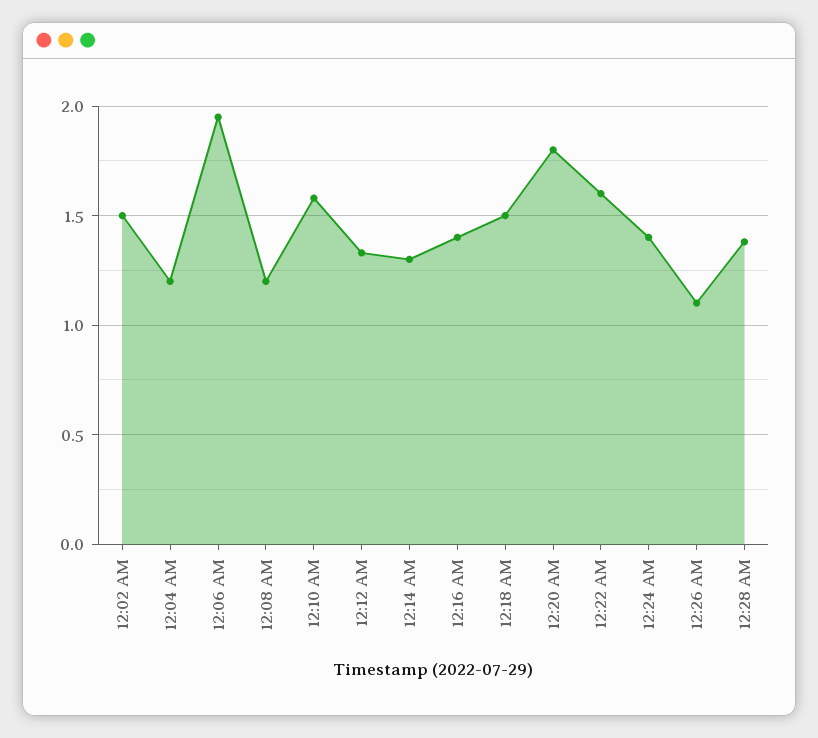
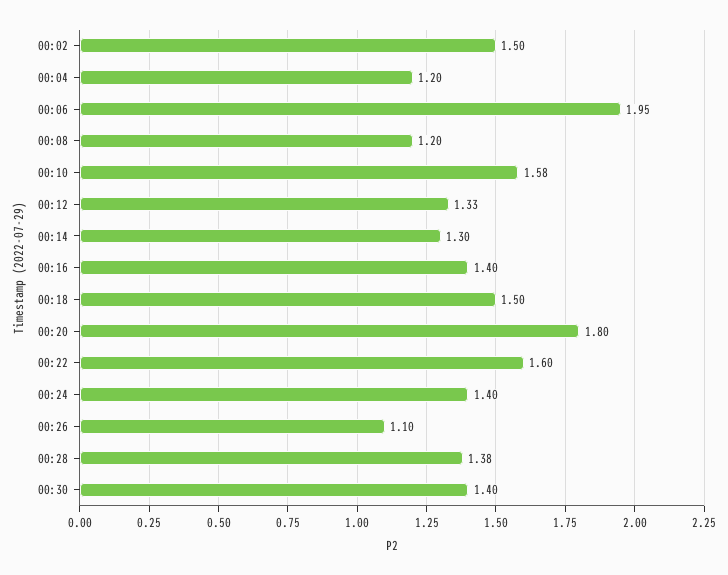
00:30: none -> 1.4

